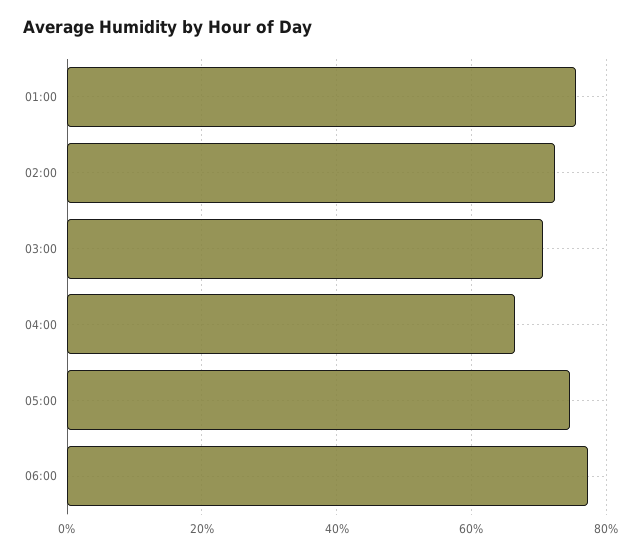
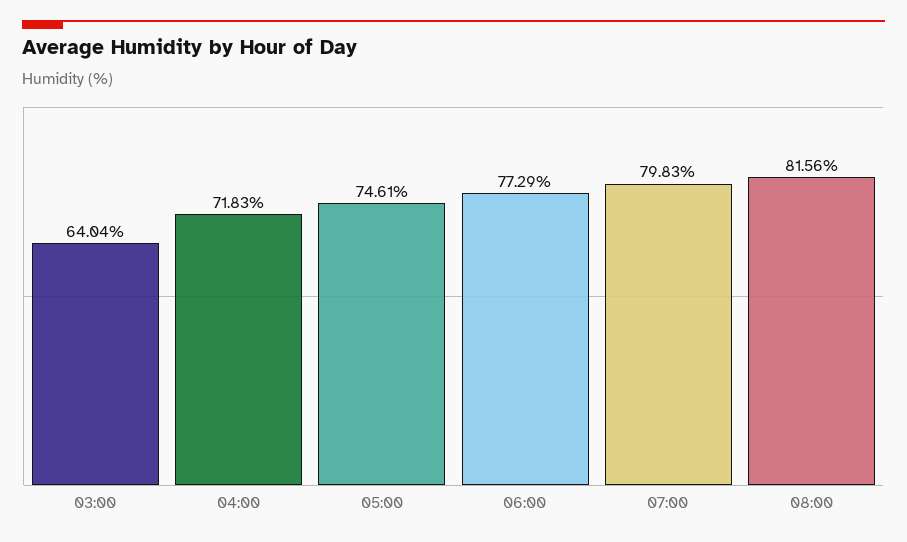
01:00: 76 -> none
02:00: 72 -> none
03:00: 70 -> 64.04
04:00: 66 -> 71.83
07:00: none -> 79.83
08:00: none -> 81.56

